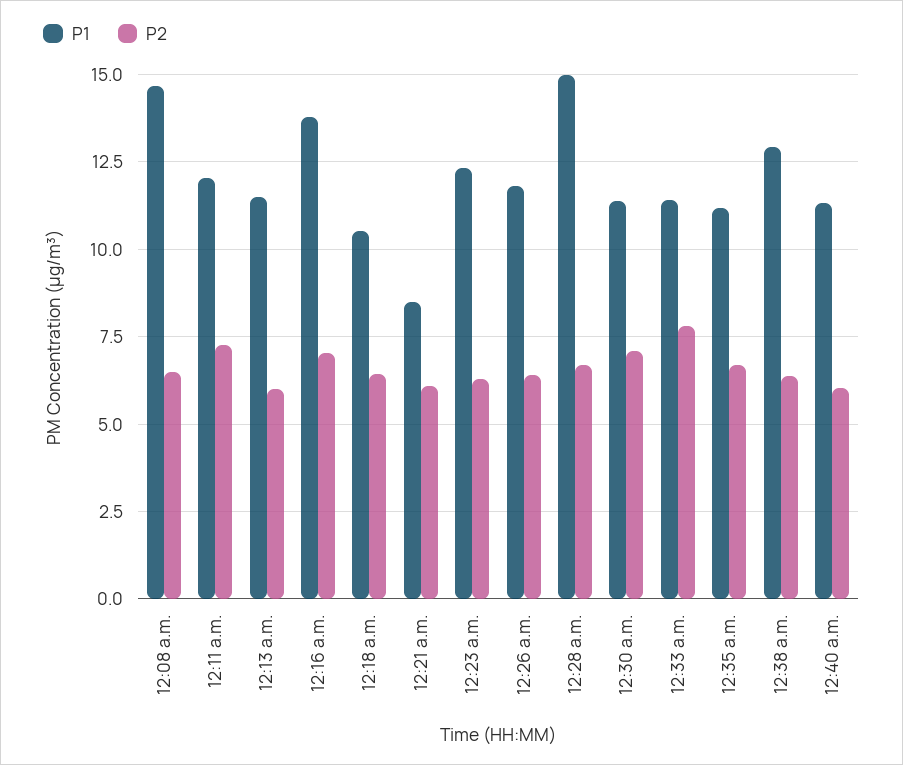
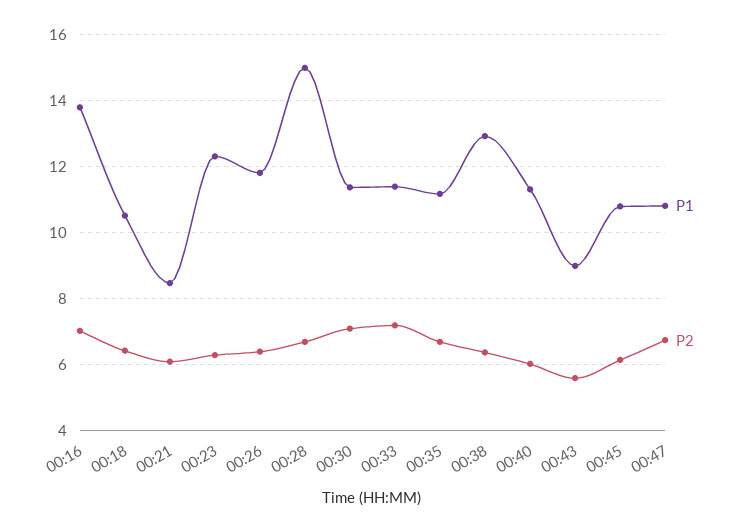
P1, 12:08 a.m.: 14.75 -> none
P2, 12:08 a.m.: 6.5 -> none
P1, 12:11 a.m.: 12 -> none
P2, 12:11 a.m.: 7.25 -> none
P1, 12:13 a.m.: 11.5 -> none
P2, 12:13 a.m.: 6 -> none
P2, 12:33 a.m.: 7.75 -> 7.2
P1, 00:43: none -> 9
P2, 00:43: none -> 5.6
P1, 00:45: none -> 10.8
P2, 00:45: none -> 6.2
P1, 00:47: none -> 10.8
P2, 00:47: none -> 6.8

